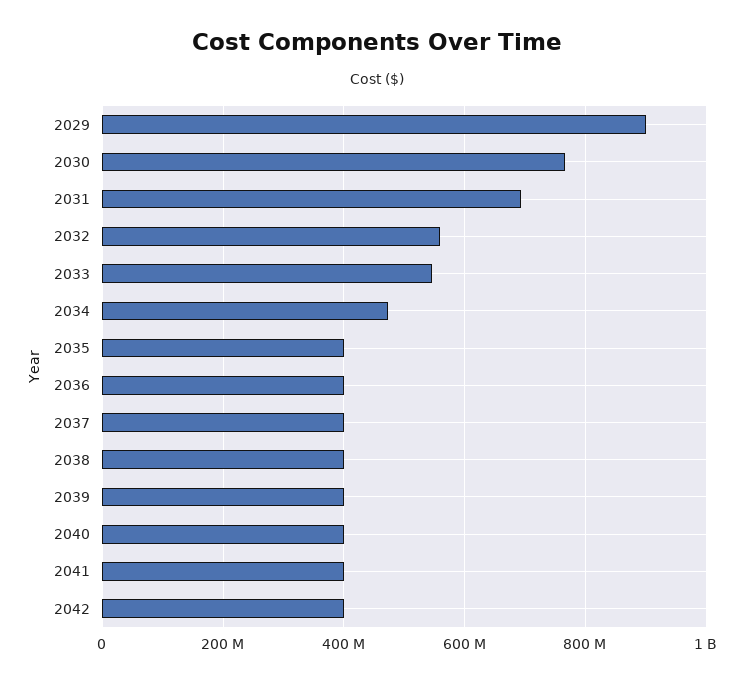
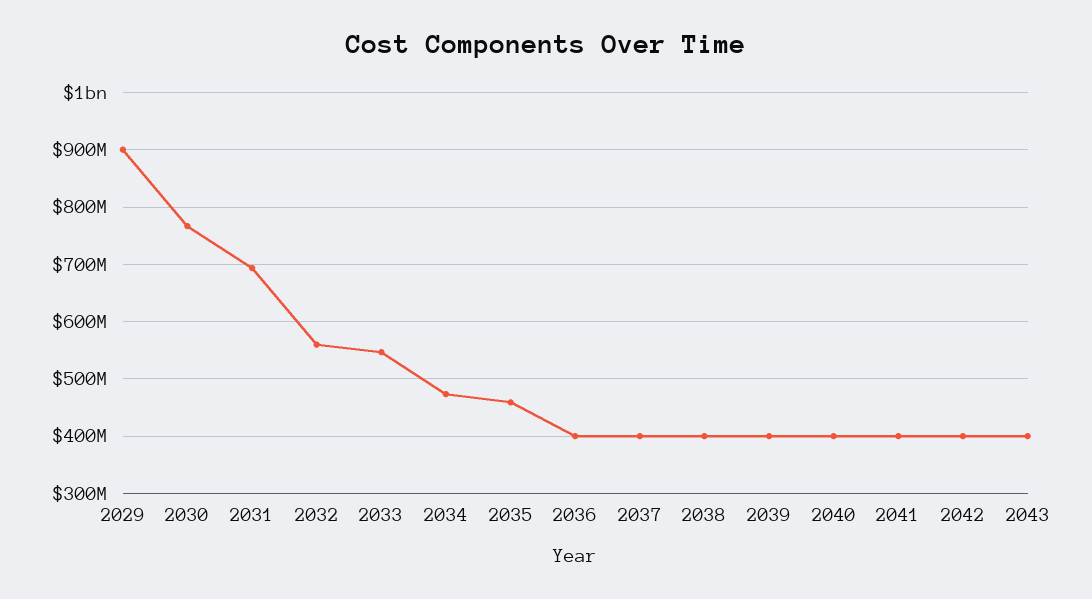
2035: 400000000 -> 460000000
2043: none -> 400000000

